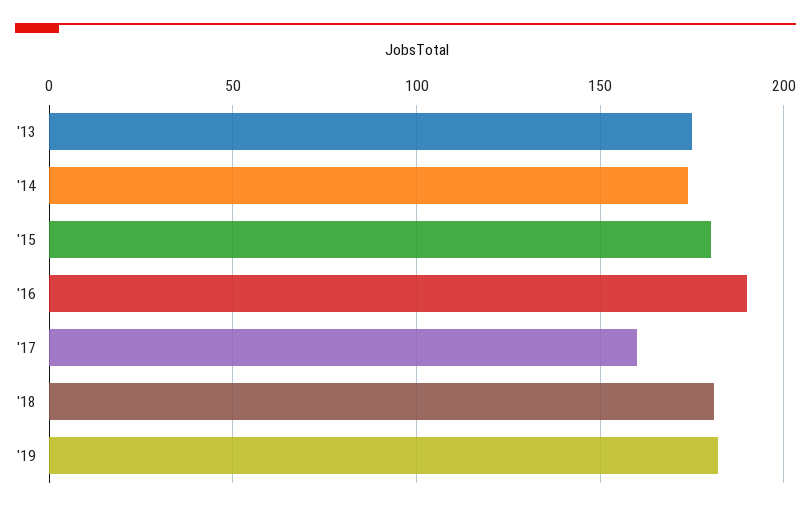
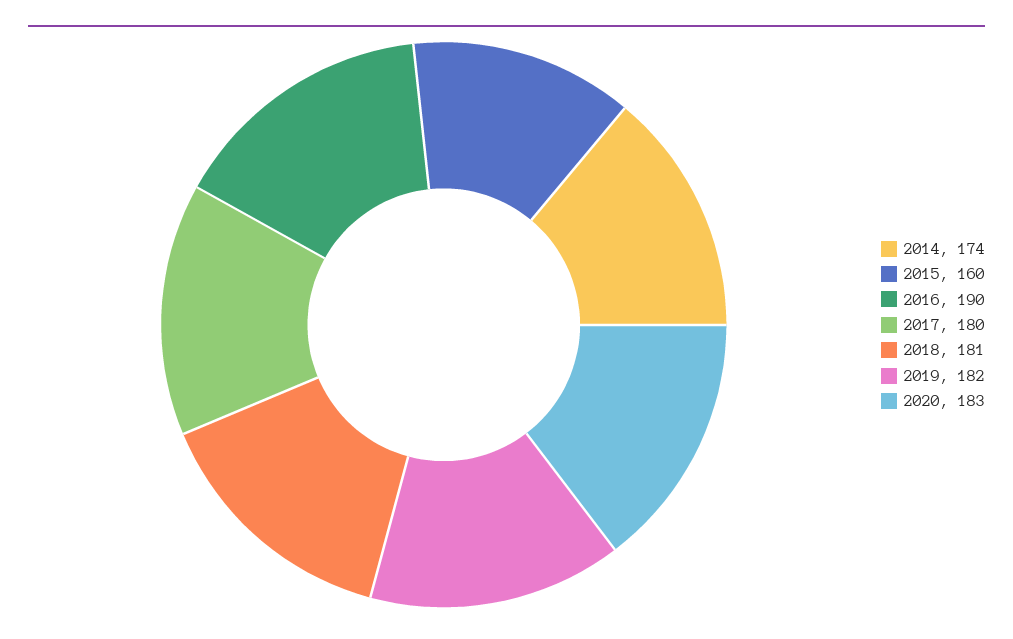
'13: 175 -> none
'15: 180 -> 160
'17: 160 -> 180
2020: none -> 183

